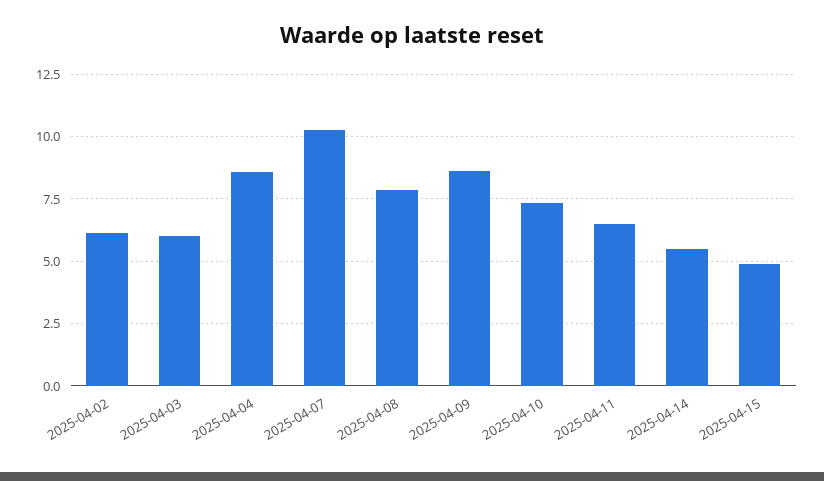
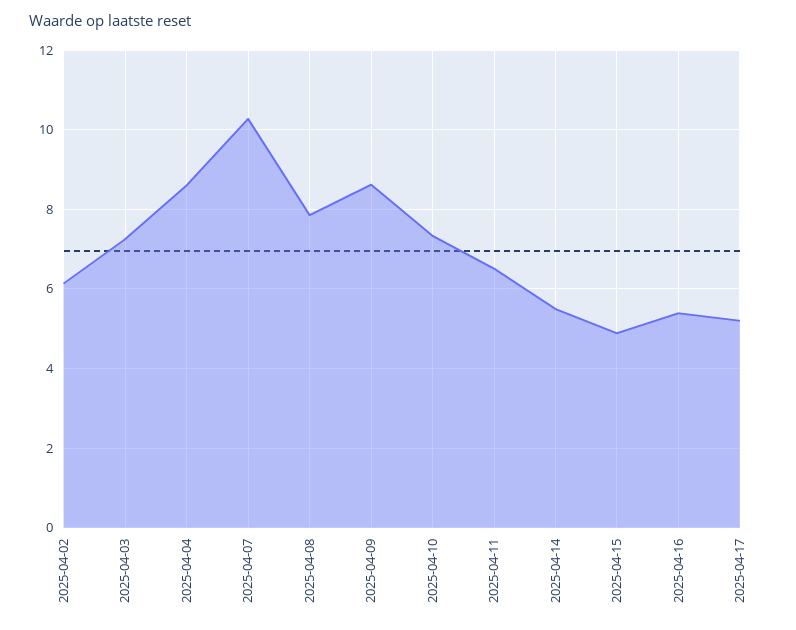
2025-04-03: 6 -> 7.2
2025-04-16: none -> 5.4
2025-04-17: none -> 5.2

